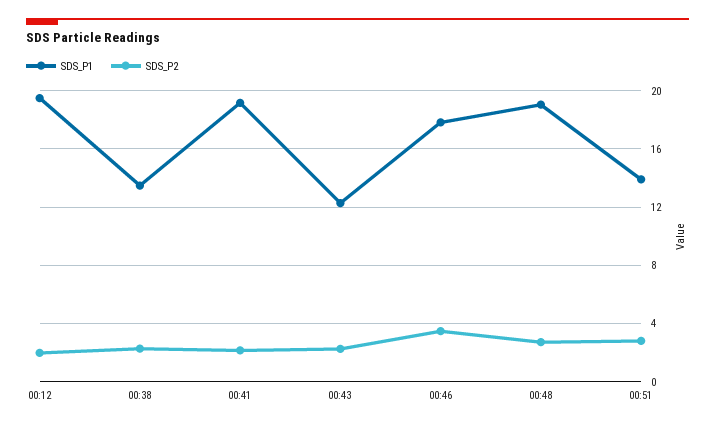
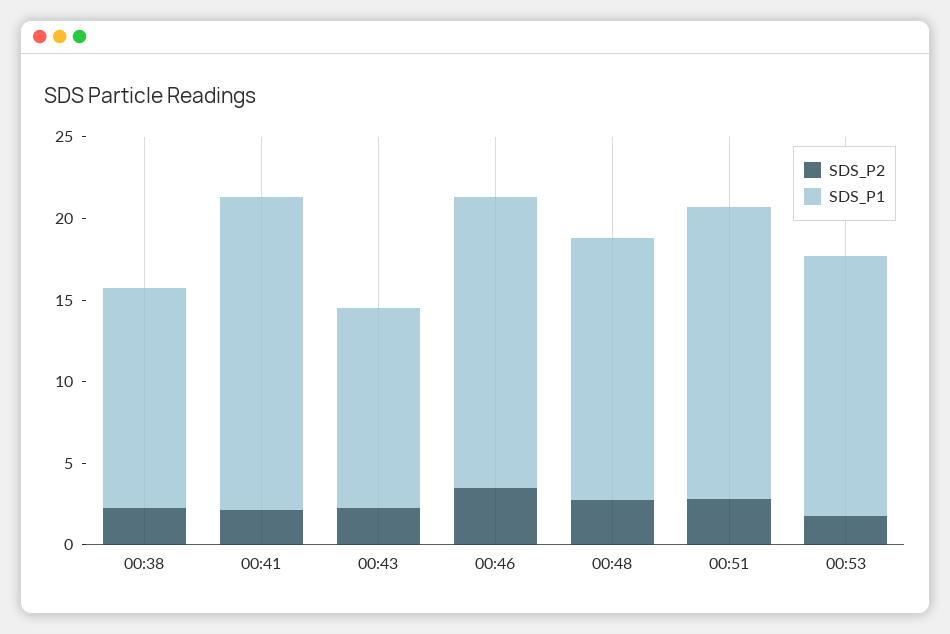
SDS_P1, 00:12: 19.5 -> none
SDS_P2, 00:12: 2 -> none
SDS_P1, 00:48: 19 -> 16
SDS_P1, 00:51: 14 -> 18
SDS_P2, 00:53: none -> 2
SDS_P1, 00:53: none -> 16

